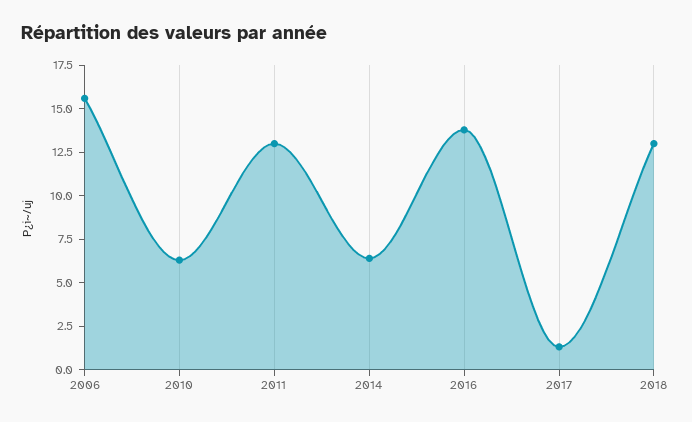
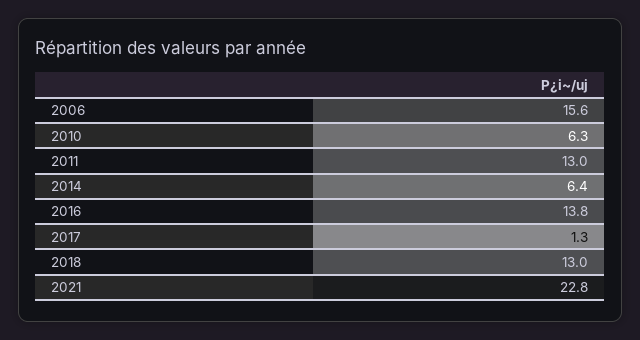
2021: none -> 22.8

